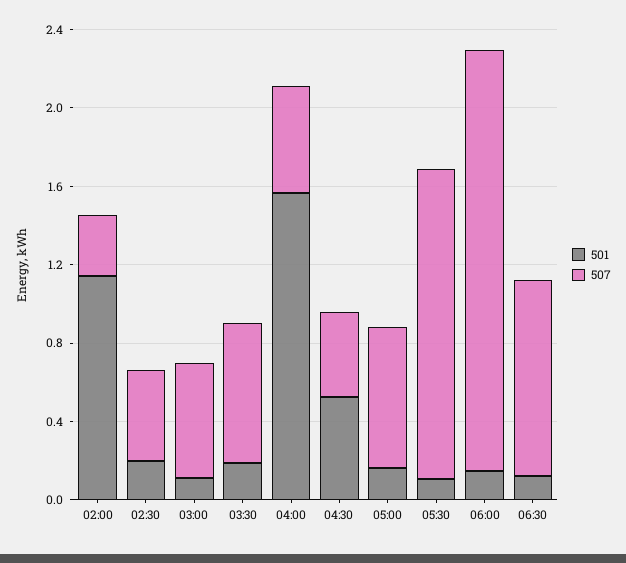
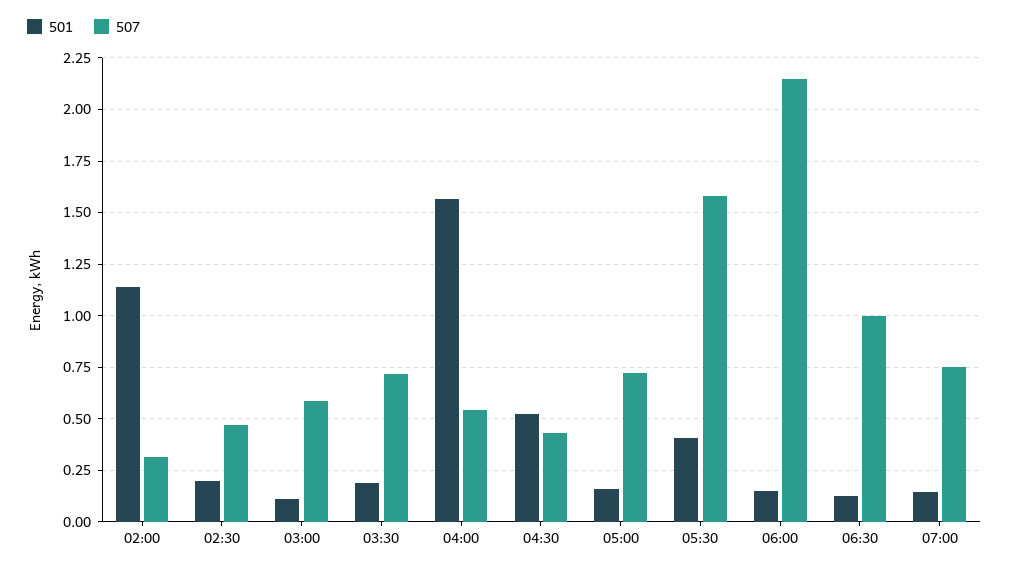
501, 05:30: 0.1 -> 0.4
501, 07:00: none -> 0.15
507, 07:00: none -> 0.75

